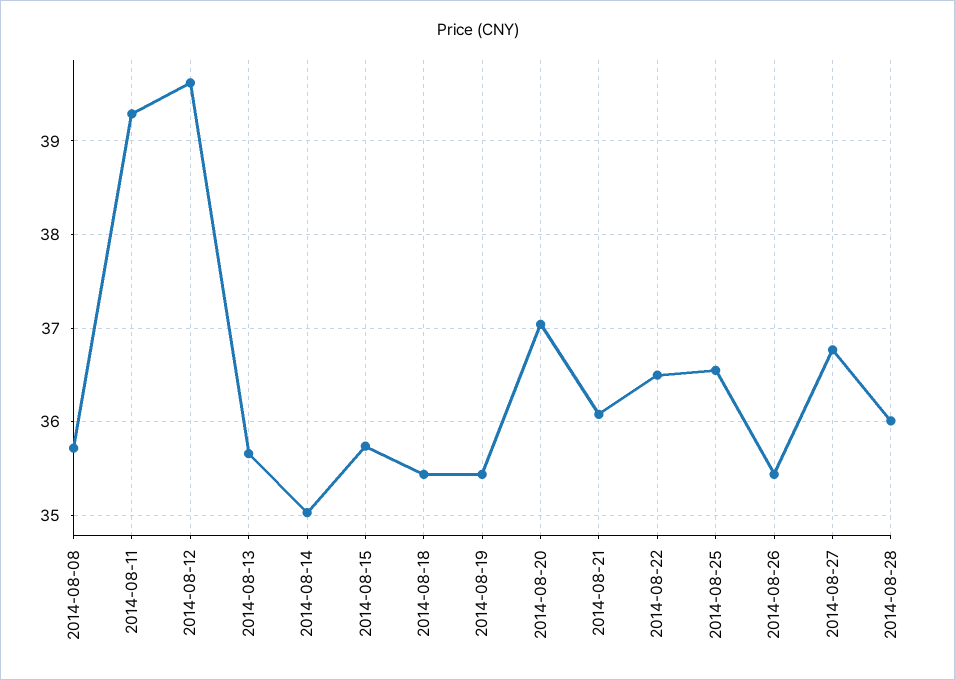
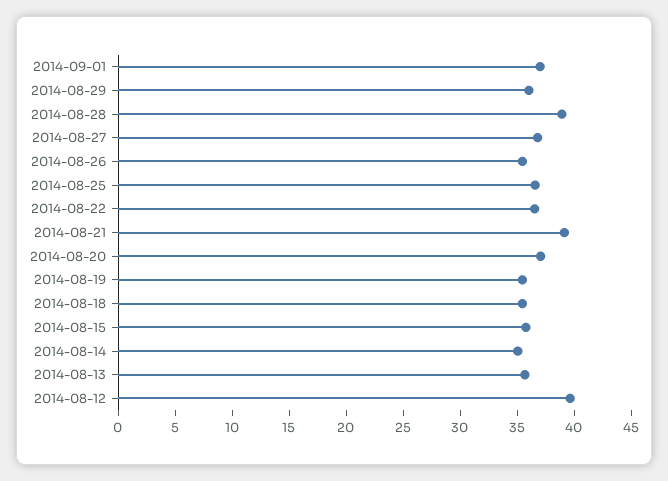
2014-08-08: 35.7 -> none
2014-08-11: 39.3 -> none
2014-08-21: 36.1 -> 39
2014-08-28: 36 -> 39
2014-09-01: none -> 37
2014-08-29: none -> 36

